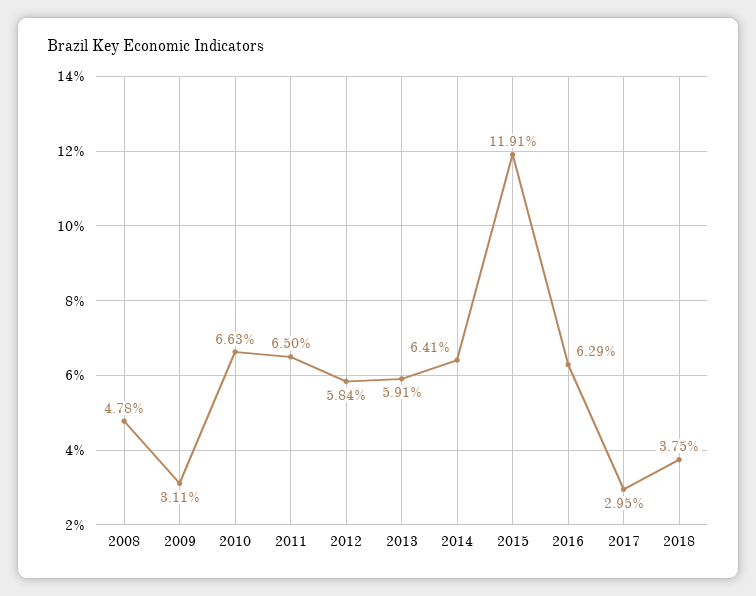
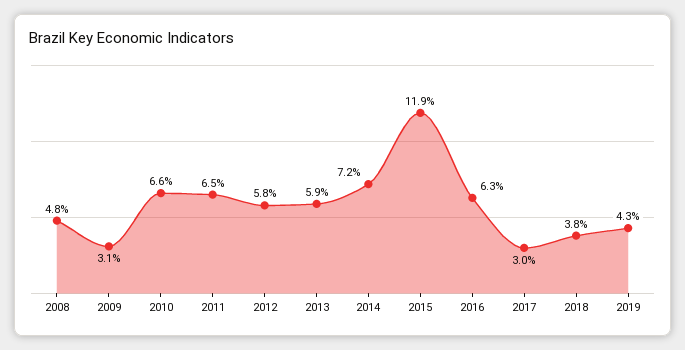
2014: 6.41 -> 7.2
2019: none -> 4.3

